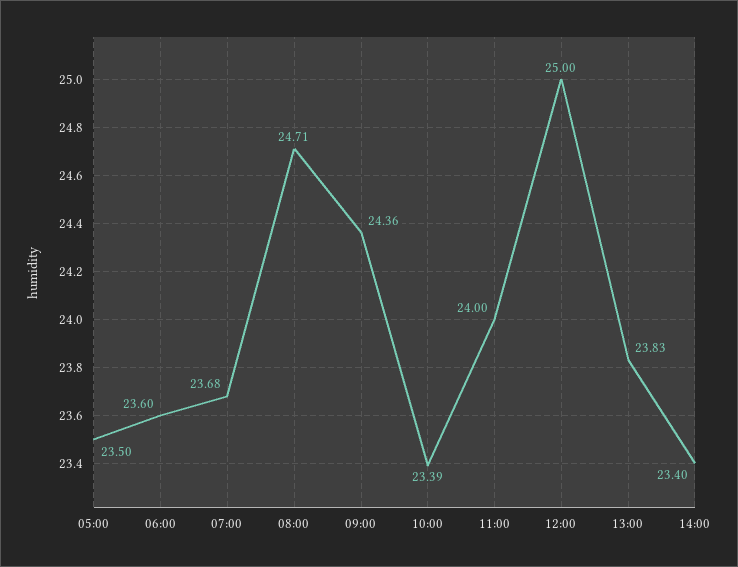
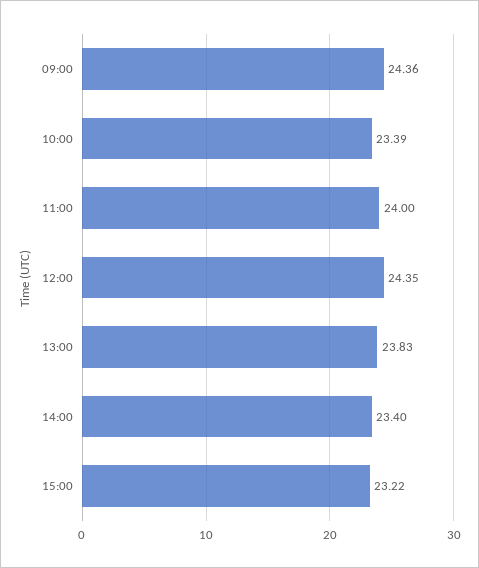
05:00: 23.5 -> none
06:00: 23.6 -> none
07:00: 23.68 -> none
08:00: 24.71 -> none
12:00: 25 -> 24.35
15:00: none -> 23.22

